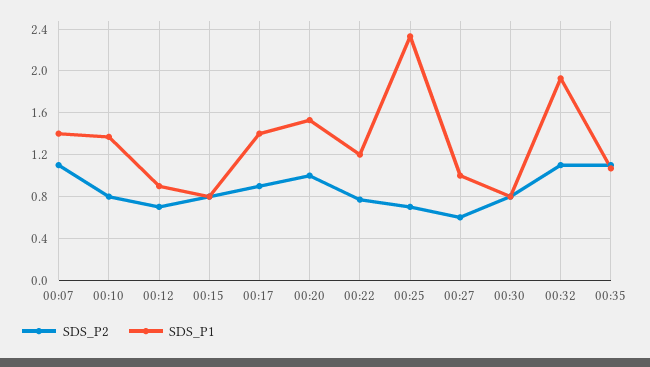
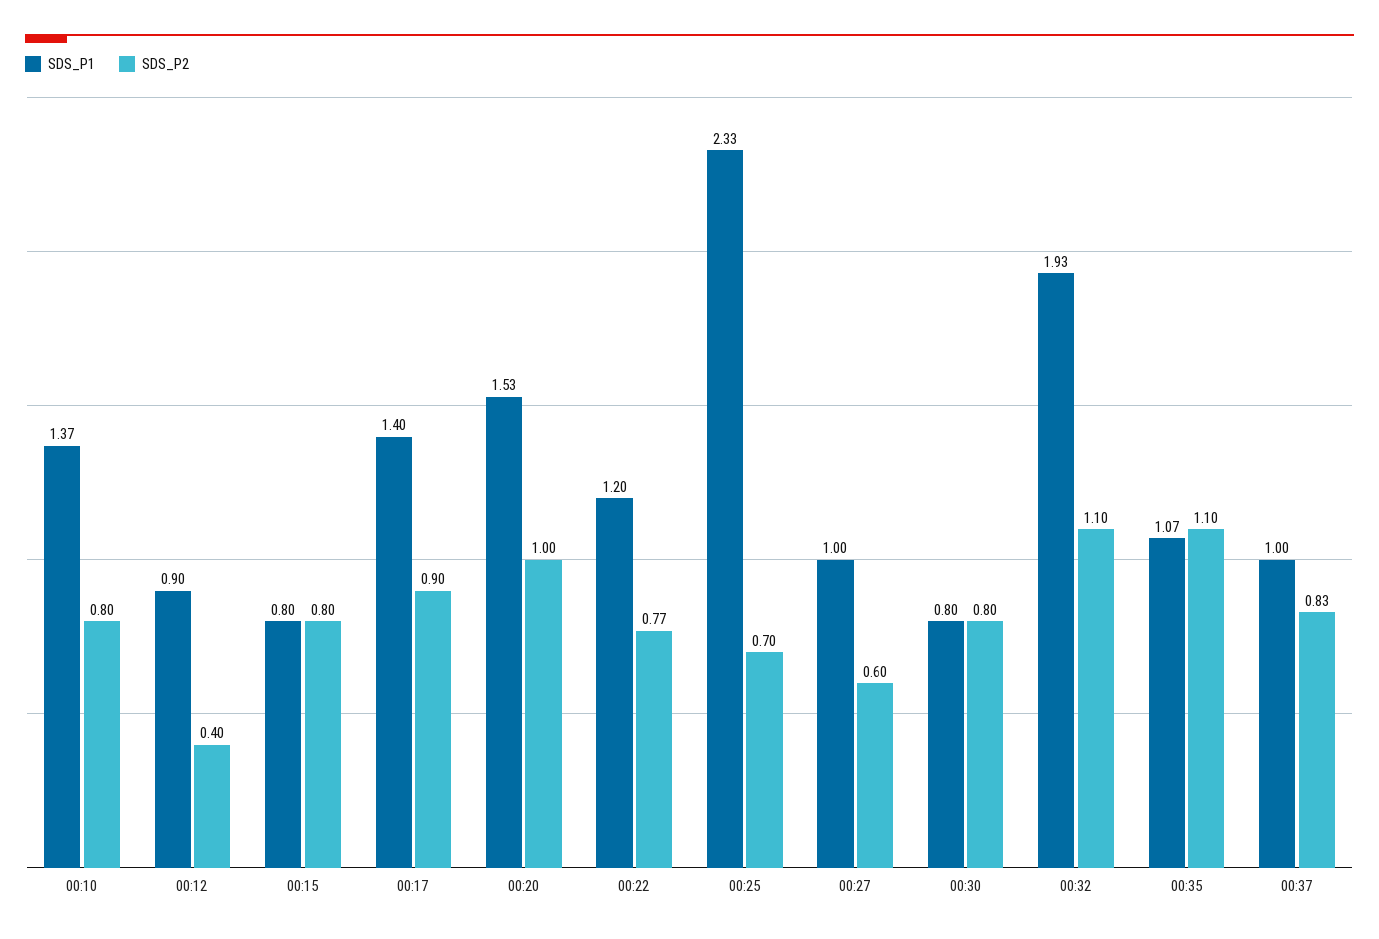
SDS_P2, 00:07: 1.1 -> none
SDS_P1, 00:07: 1.4 -> none
SDS_P2, 00:12: 0.7 -> 0.4
SDS_P1, 00:37: none -> 1
SDS_P2, 00:37: none -> 0.83

